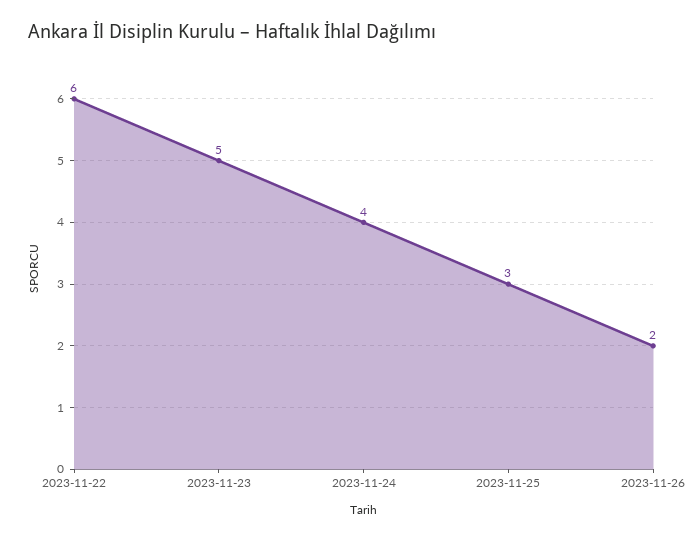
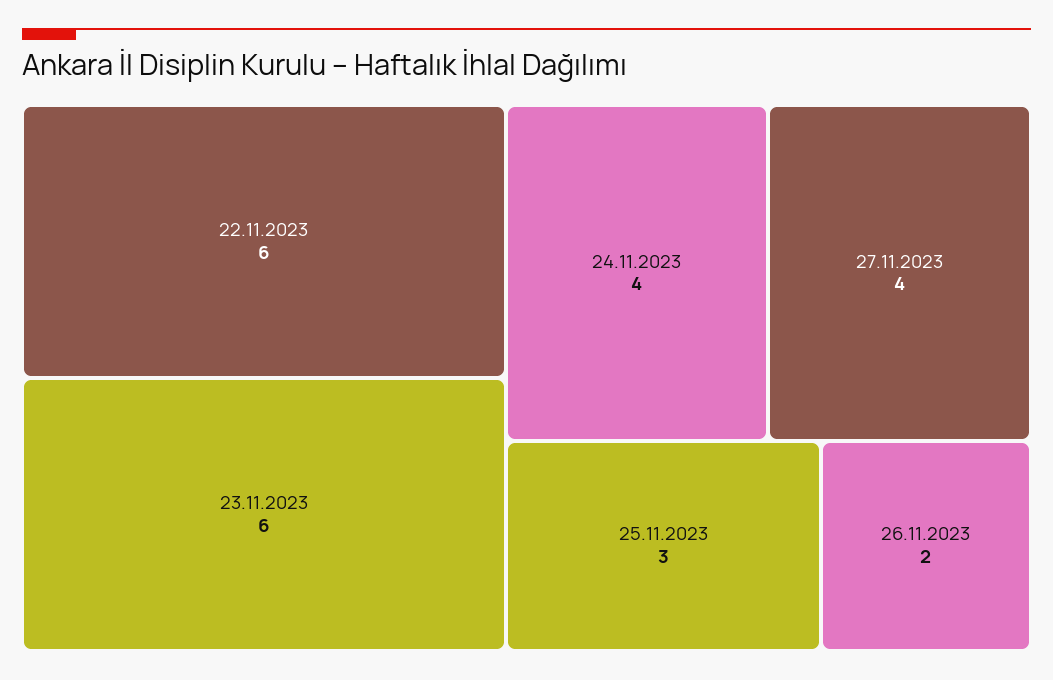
2023-11-23: 5 -> 6
27.11.2023: none -> 4

